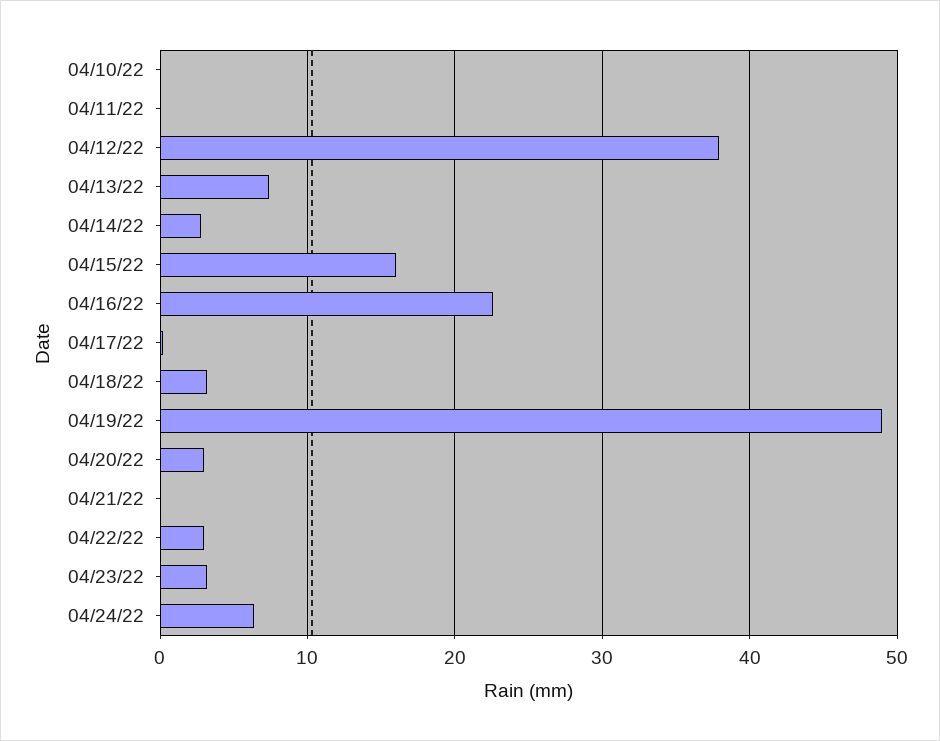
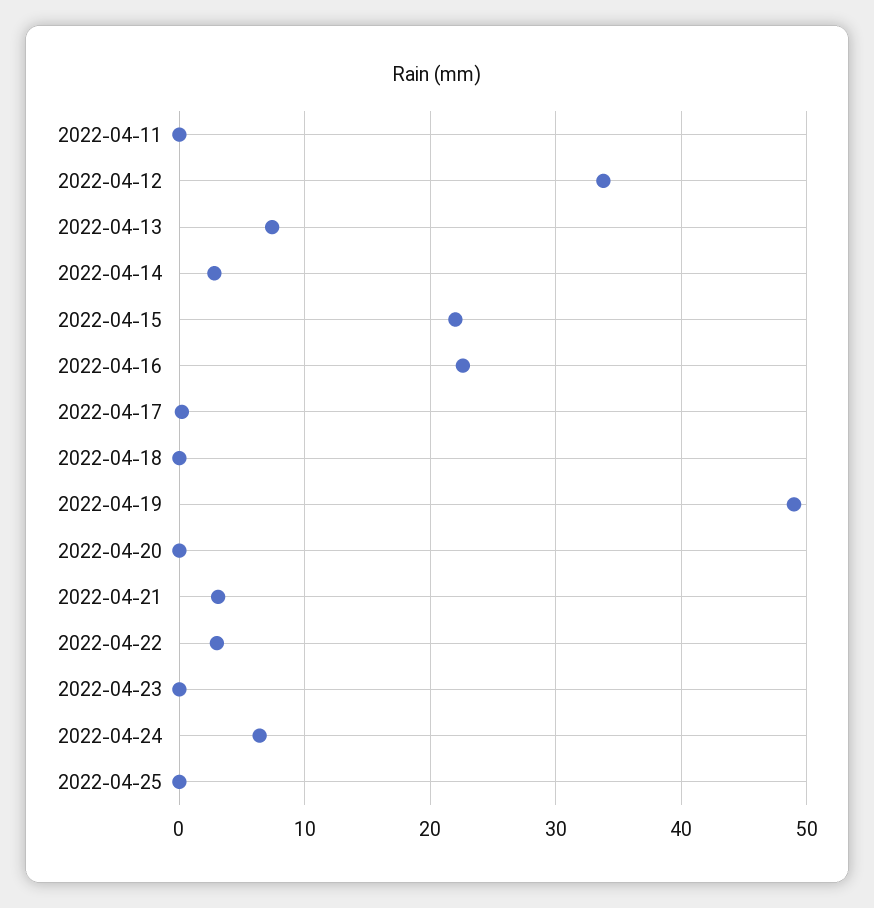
04/10/22: 0 -> none
04/12/22: 38 -> 34
04/15/22: 16 -> 22
04/18/22: 3 -> 0
04/20/22: 3 -> 0
04/21/22: 0 -> 3
04/23/22: 3 -> 0
2022-04-25: none -> 0

